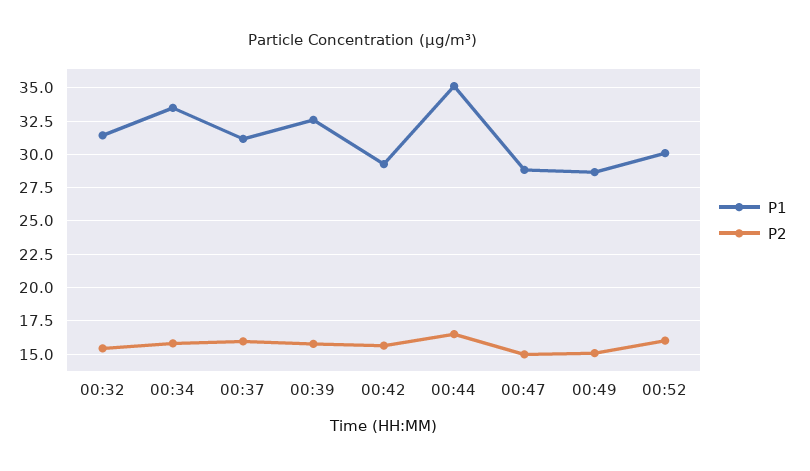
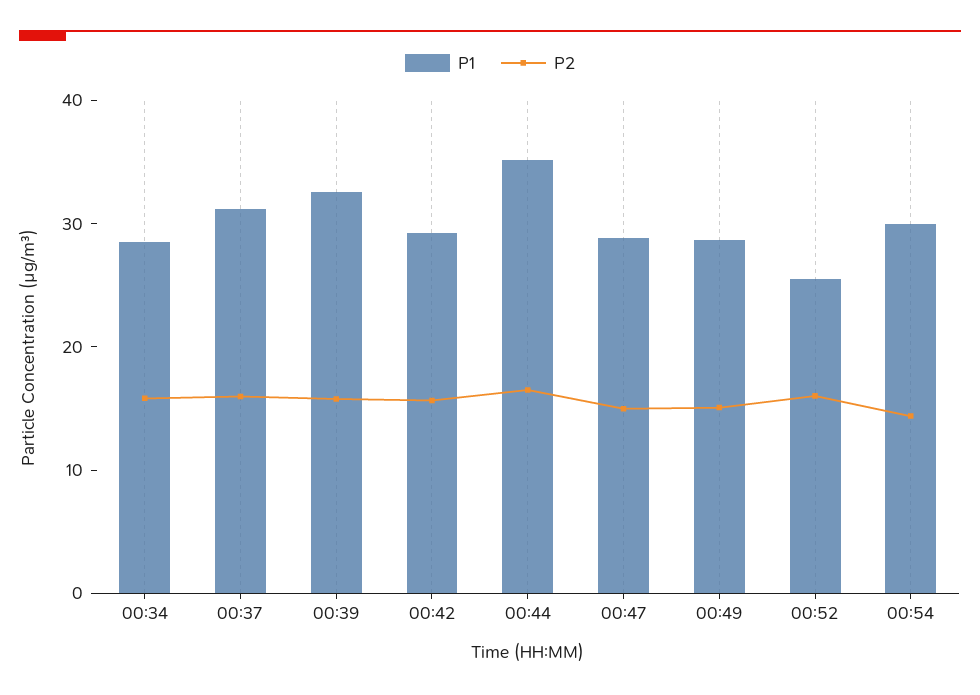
P1, 00:32: 31.5 -> none
P2, 00:32: 15.5 -> none
P1, 00:34: 33.5 -> 28
P1, 00:52: 30 -> 26
P1, 00:54: none -> 30
P2, 00:54: none -> 14

